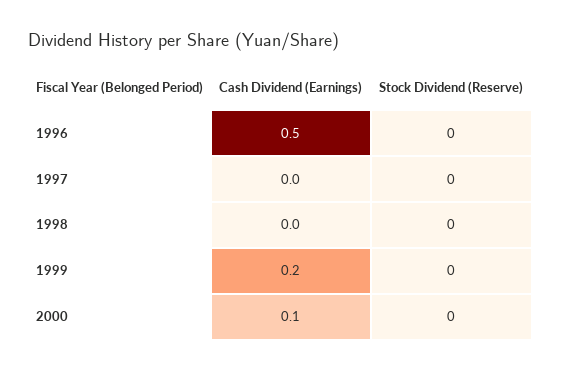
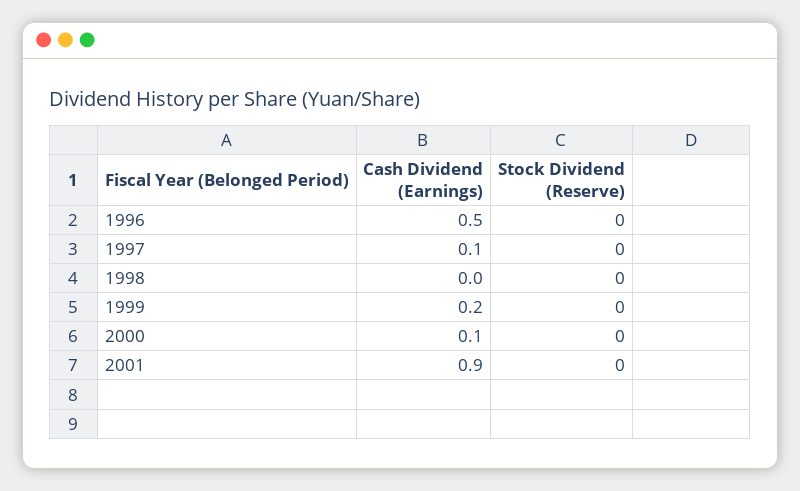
Cash Dividend (Earnings), 1997: 0 -> 0.1
Cash Dividend (Earnings), 2001: none -> 0.9
Stock Dividend (Reserve), 2001: none -> 0

